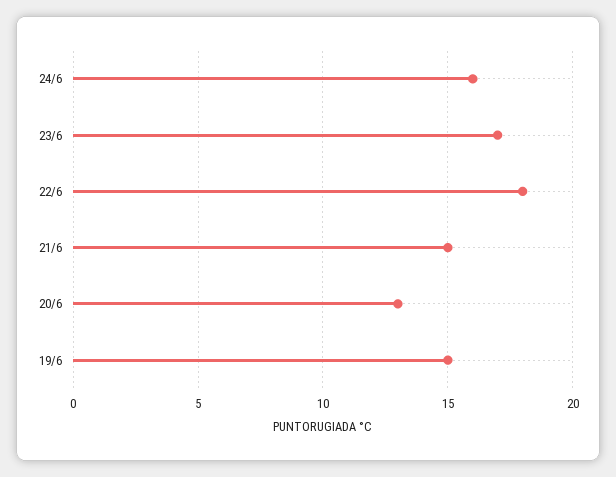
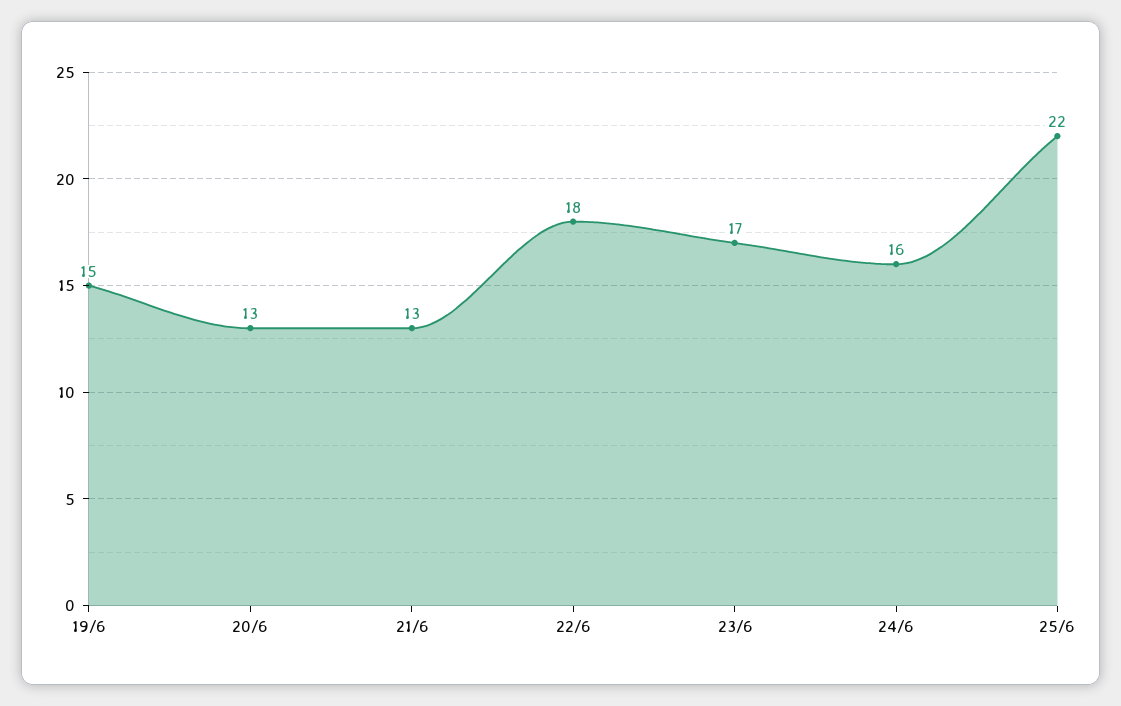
21/6: 15 -> 13
25/6: none -> 22

